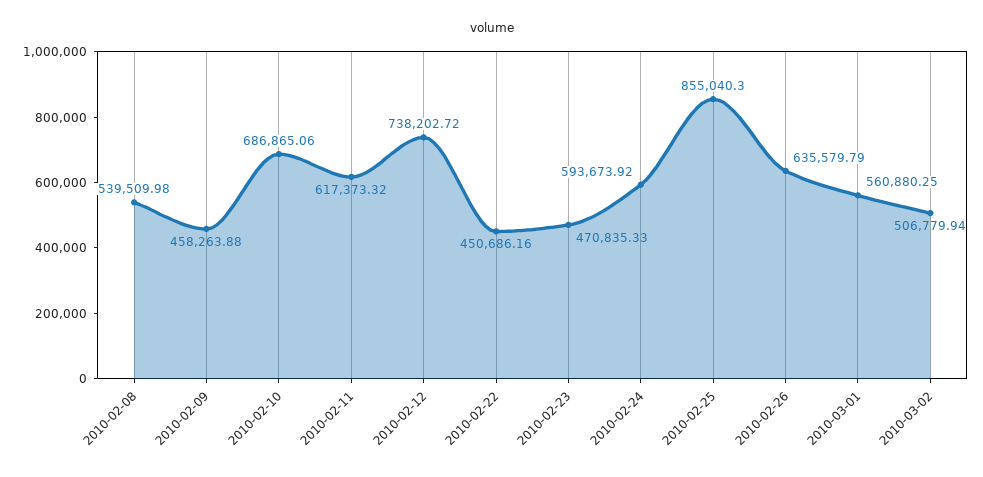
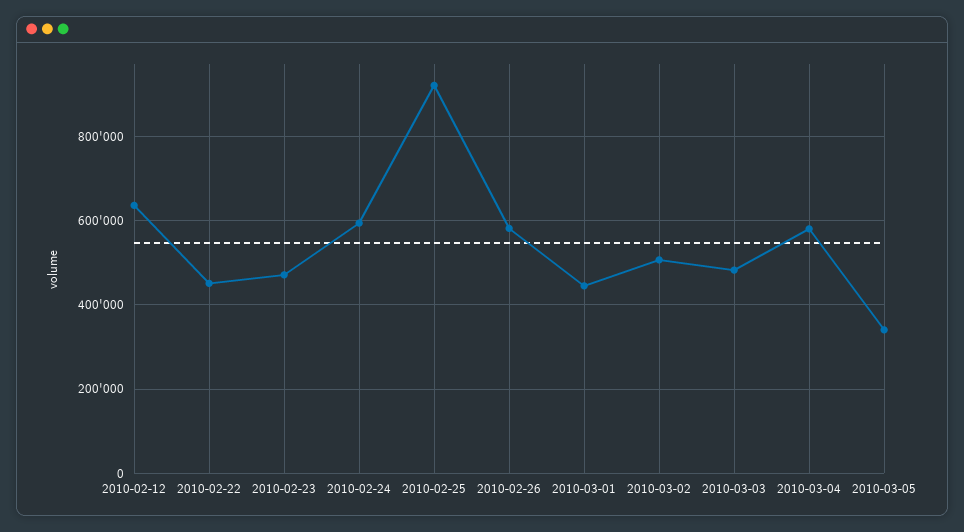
2010-02-08: 539509.98 -> none
2010-02-09: 458263.88 -> none
2010-02-10: 686865.06 -> none
2010-02-11: 617373.32 -> none
2010-02-12: 738202.72 -> 640000
2010-02-25: 855040.3 -> 920000
2010-02-26: 635579.79 -> 580000
2010-03-01: 560880.25 -> 440000
2010-03-03: none -> 480000
2010-03-04: none -> 580000
2010-03-05: none -> 340000

